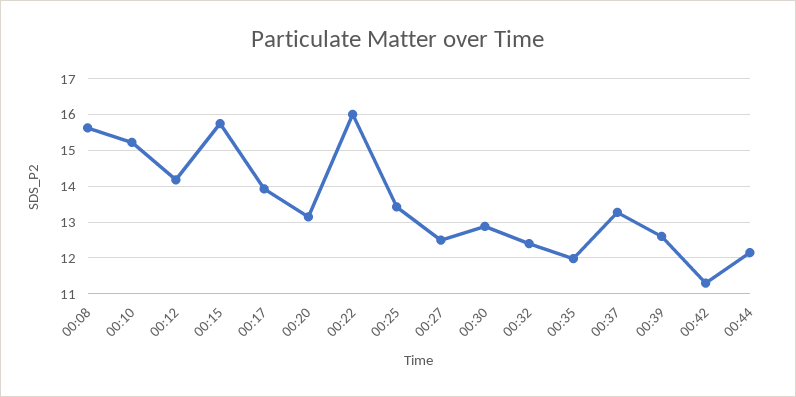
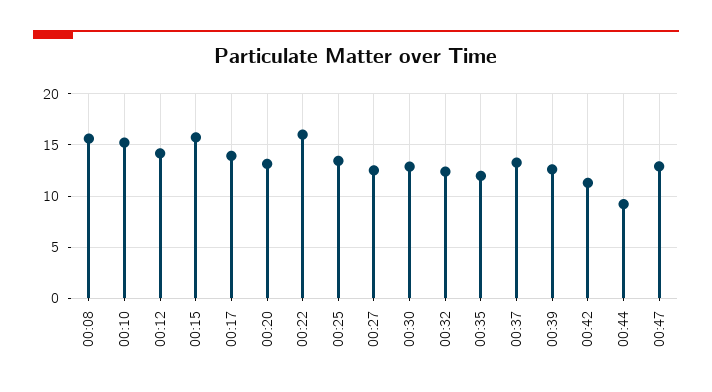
00:44: 12.2 -> 9
00:47: none -> 13

